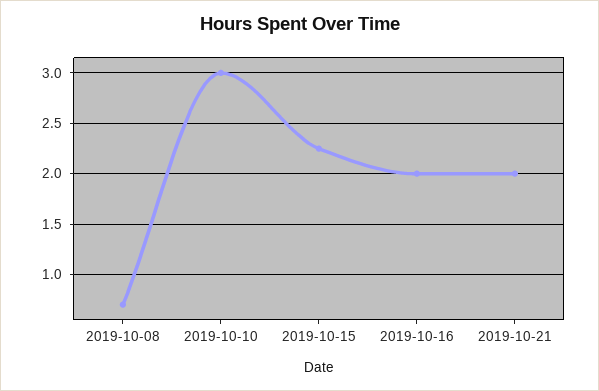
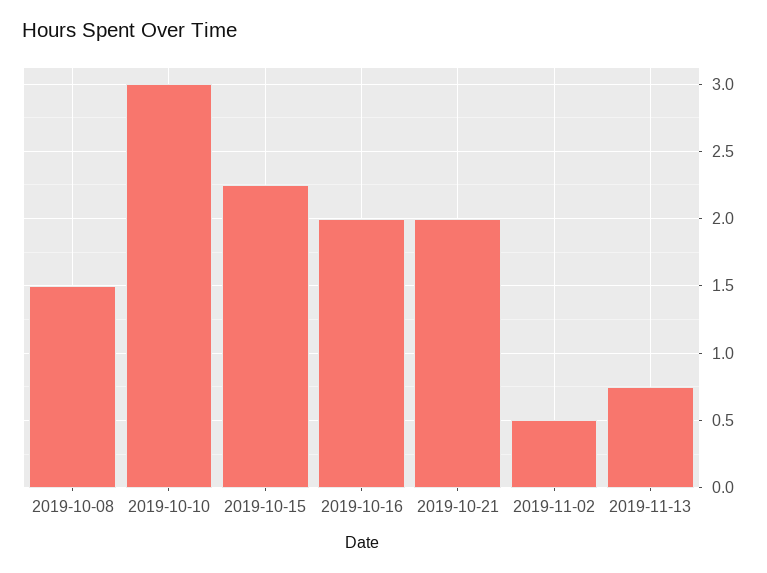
2019-10-08: 0.7 -> 1.5
2019-11-02: none -> 0.5
2019-11-13: none -> 0.75

